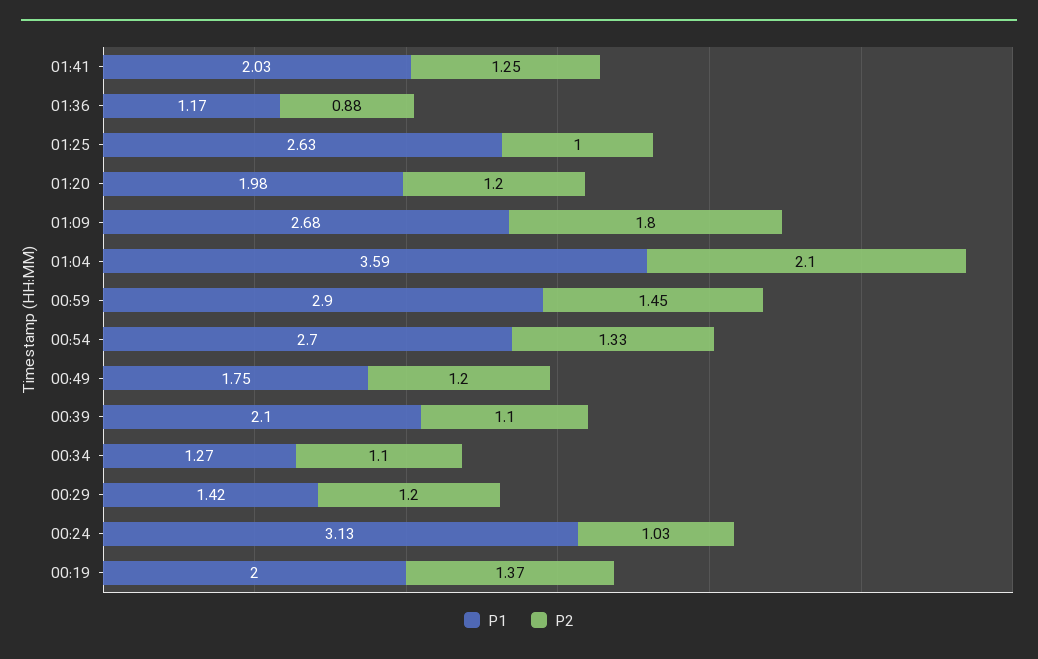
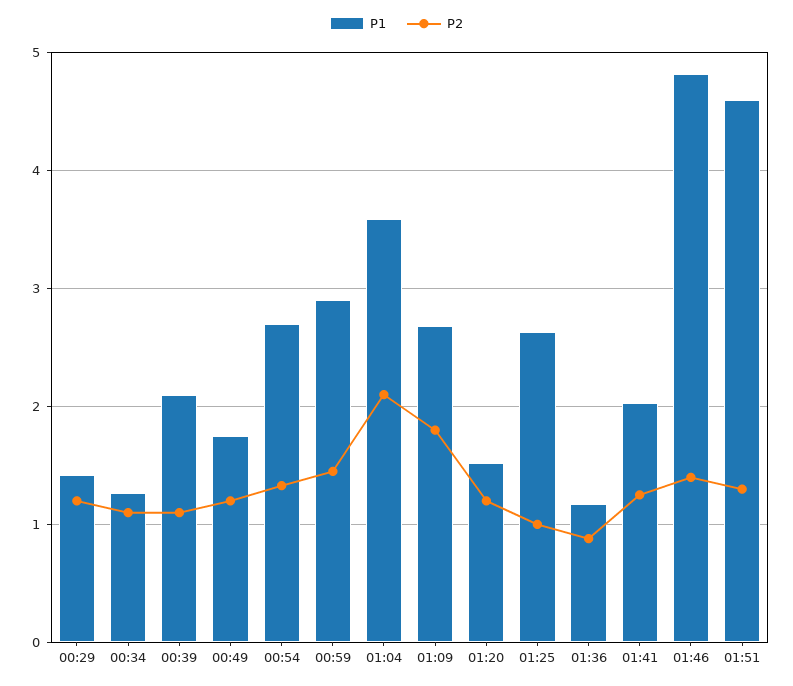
P1, 01:20: 1.98 -> 1.5
P1, 00:24: 3.13 -> none
P2, 00:24: 1.03 -> none
P1, 00:19: 2 -> none
P2, 00:19: 1.37 -> none
P1, 01:46: none -> 4.8
P2, 01:46: none -> 1.4
P1, 01:51: none -> 4.6
P2, 01:51: none -> 1.3

